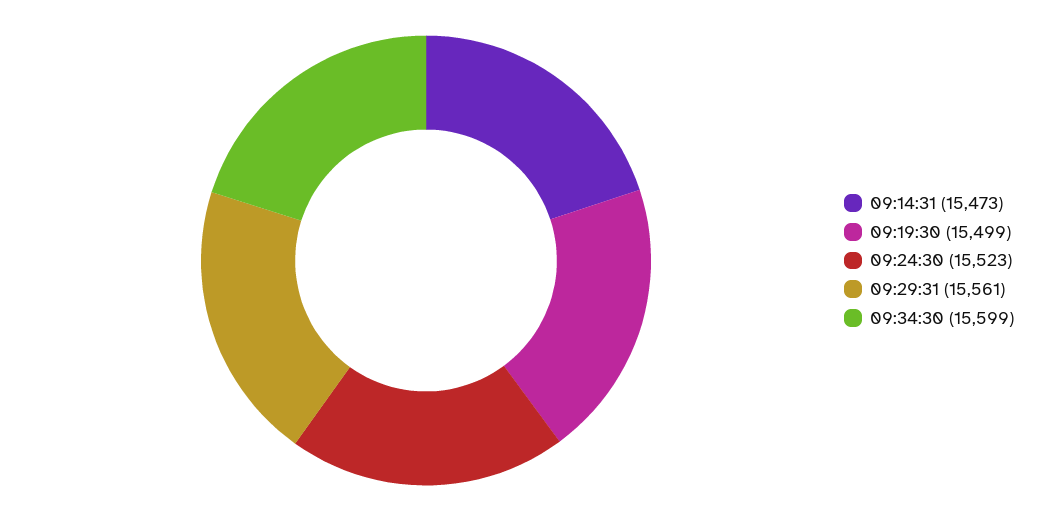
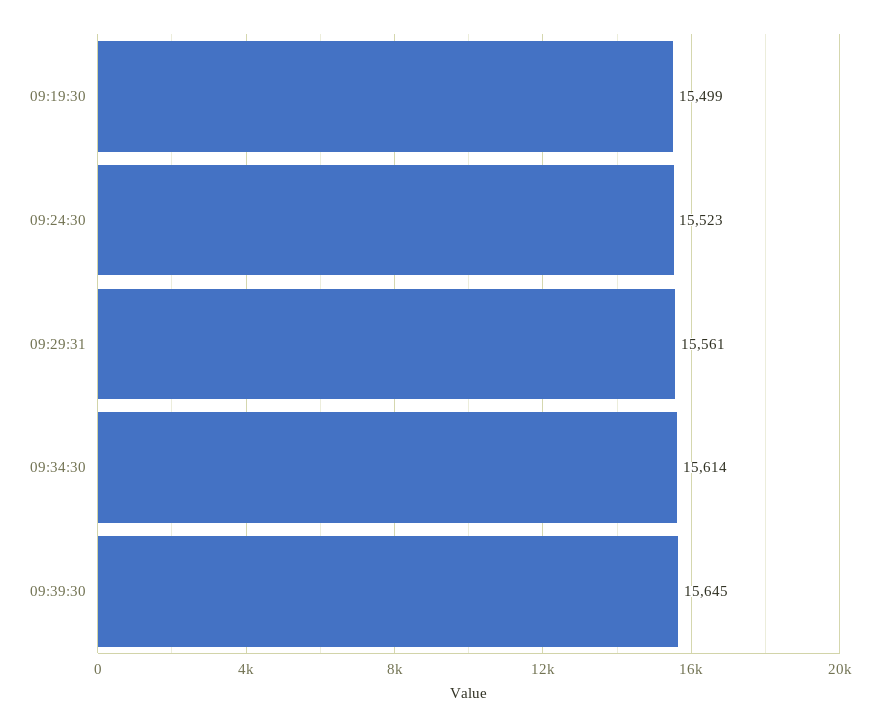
09:14:31: 15473 -> none
09:34:30: 15599 -> 15614
09:39:30: none -> 15645

